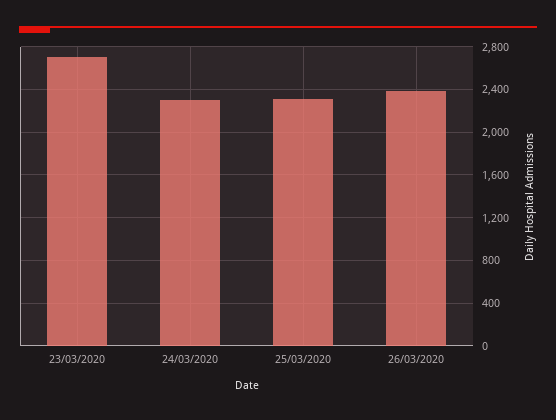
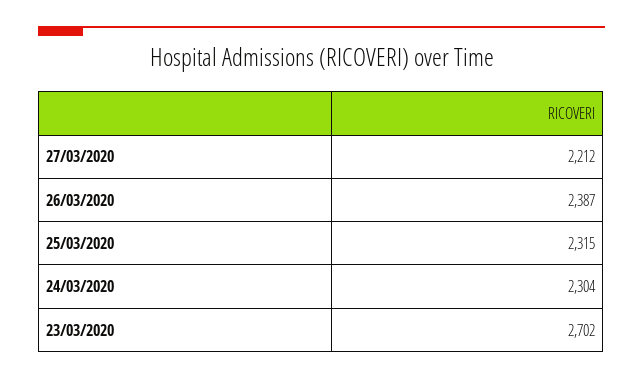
27/03/2020: none -> 2212

